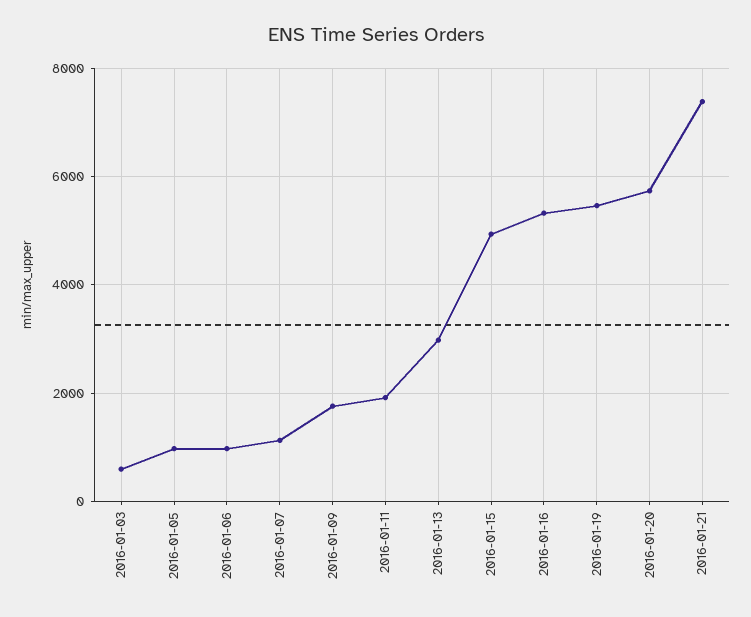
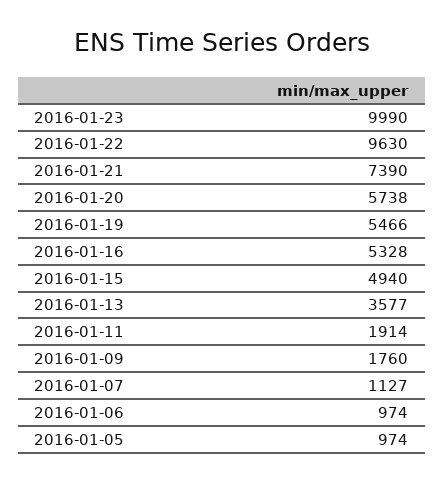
2016-01-03: 600 -> none
2016-01-13: 3000 -> 3577
2016-01-23: none -> 9990
2016-01-22: none -> 9630

